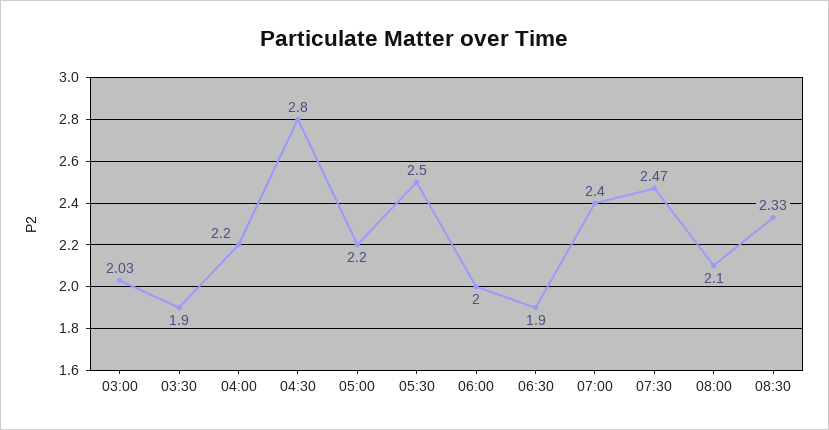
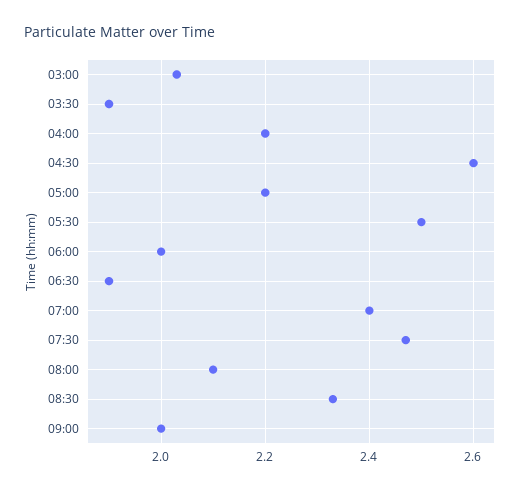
04:30: 2.8 -> 2.6
09:00: none -> 2

